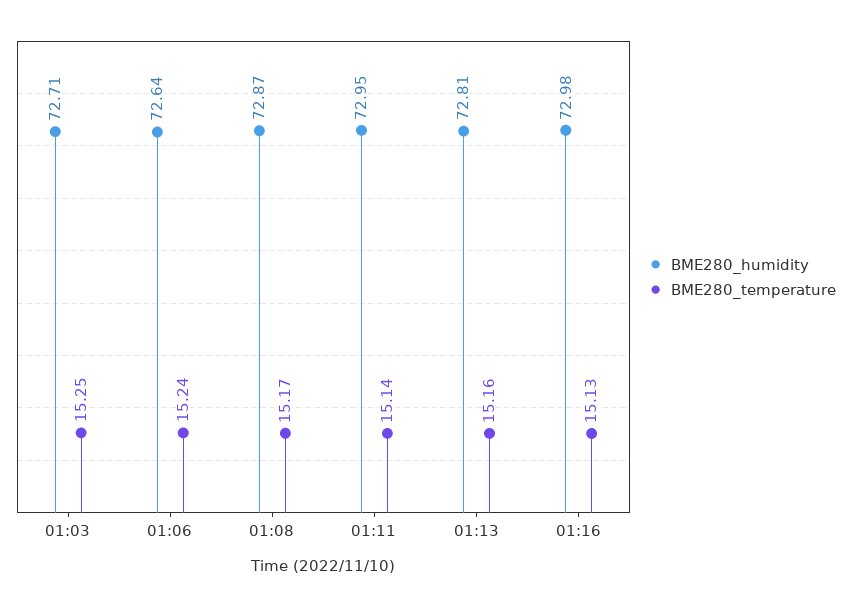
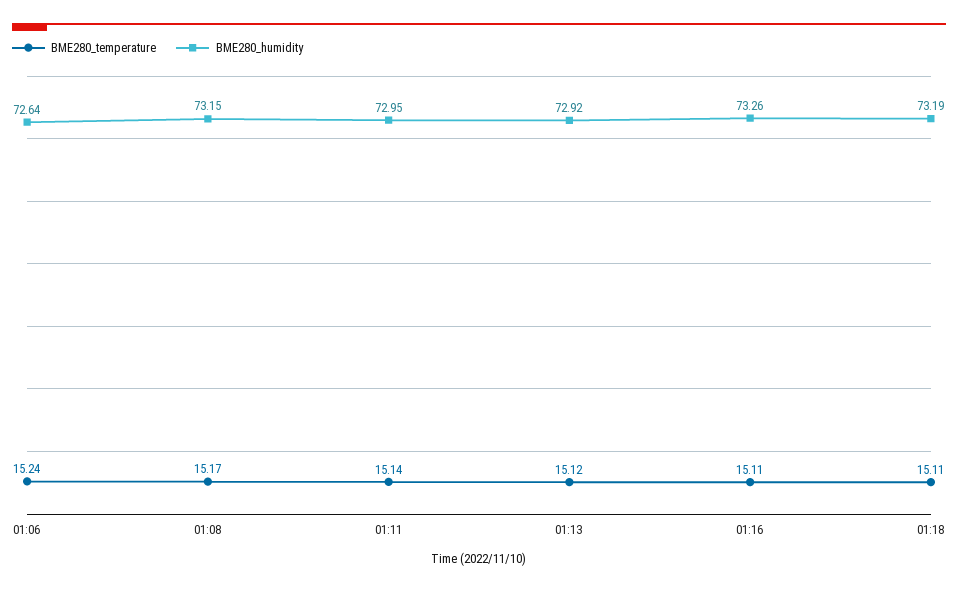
BME280_humidity, 01:03: 72.71 -> none
BME280_temperature, 01:03: 15.25 -> none
BME280_humidity, 01:08: 72.87 -> 73.15
BME280_humidity, 01:13: 72.81 -> 72.92
BME280_temperature, 01:13: 15.16 -> 15.12
BME280_humidity, 01:16: 72.98 -> 73.26
BME280_temperature, 01:16: 15.13 -> 15.11
BME280_temperature, 01:18: none -> 15.11
BME280_humidity, 01:18: none -> 73.19

